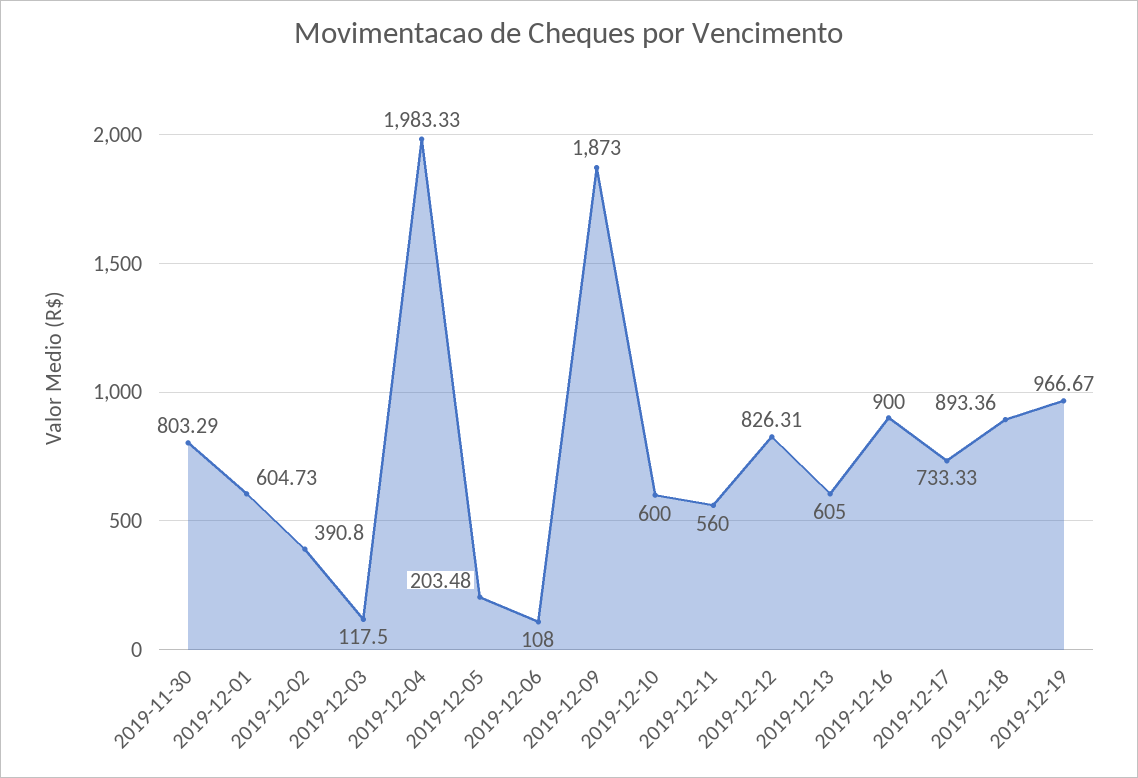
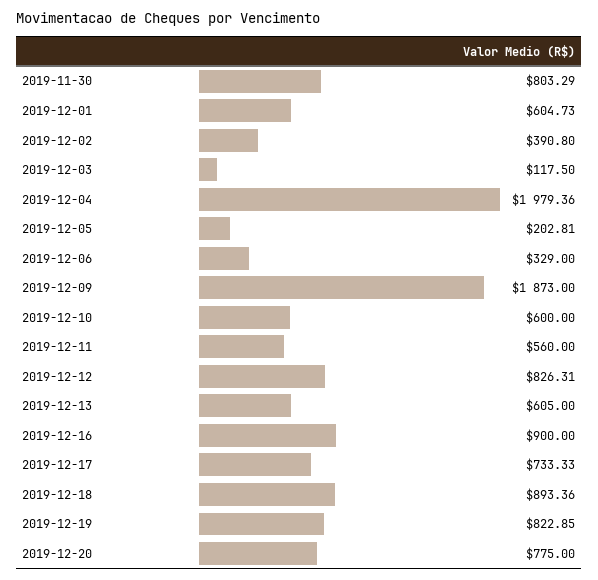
2019-12-04: 1983.33 -> 1979.36
2019-12-05: 203.48 -> 202.81
2019-12-06: 108 -> 329
2019-12-19: 966.67 -> 822.85
2019-12-20: none -> 775

